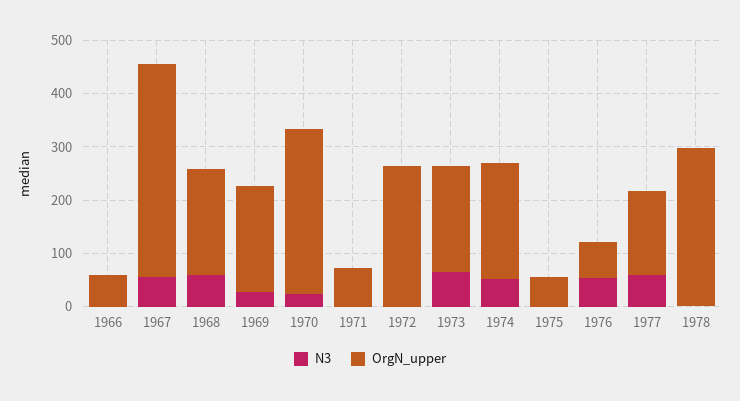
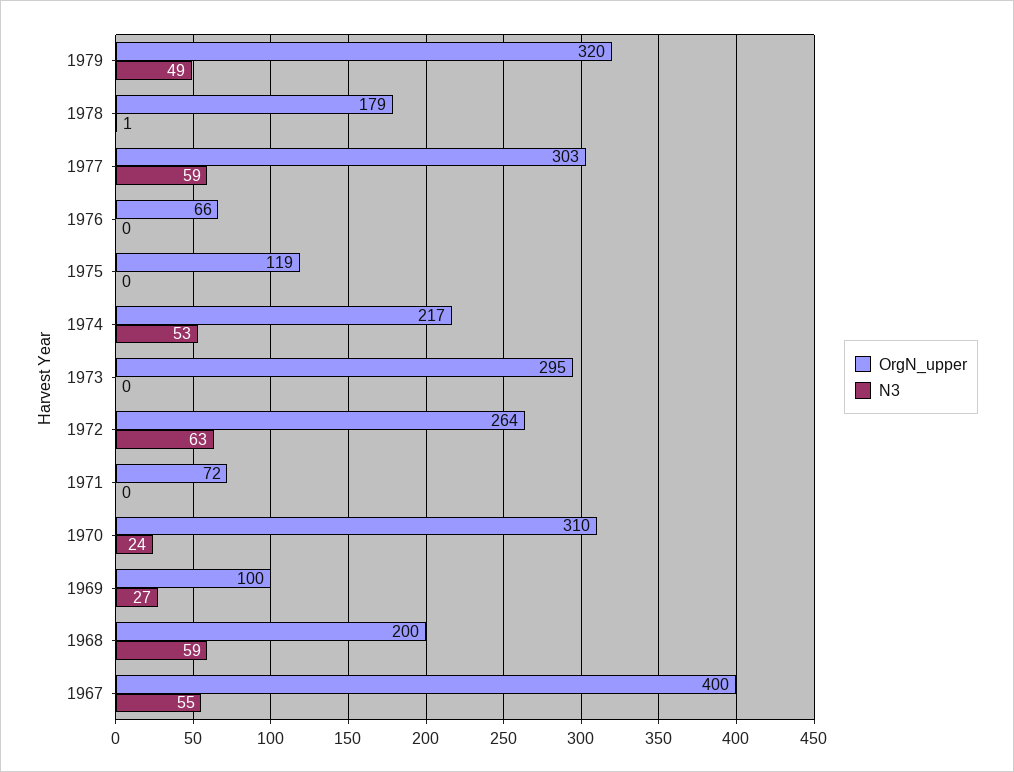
N3, 1966: 0 -> none
OrgN_upper, 1966: 60 -> none
OrgN_upper, 1969: 200 -> 100
N3, 1972: 0 -> 63
N3, 1973: 60 -> 0
OrgN_upper, 1973: 200 -> 295
OrgN_upper, 1975: 60 -> 119
N3, 1976: 60 -> 0
OrgN_upper, 1977: 160 -> 303
OrgN_upper, 1978: 300 -> 179
OrgN_upper, 1979: none -> 320
N3, 1979: none -> 49

